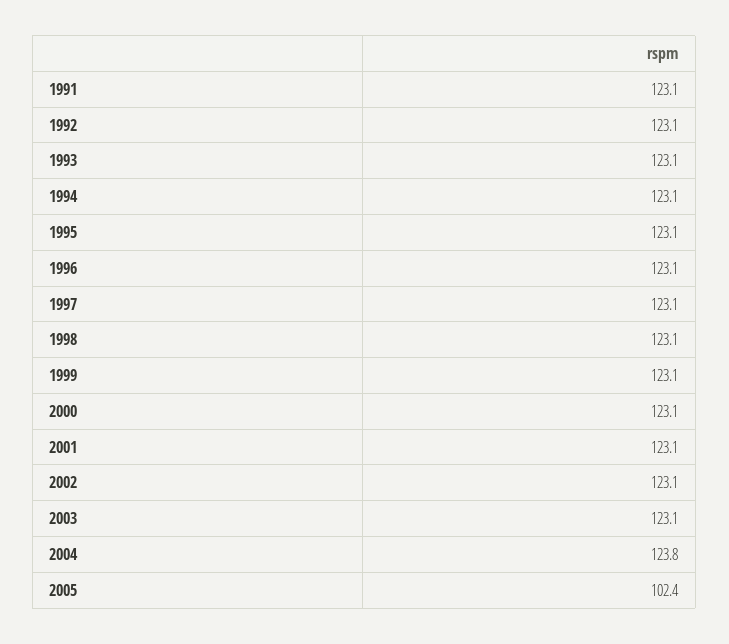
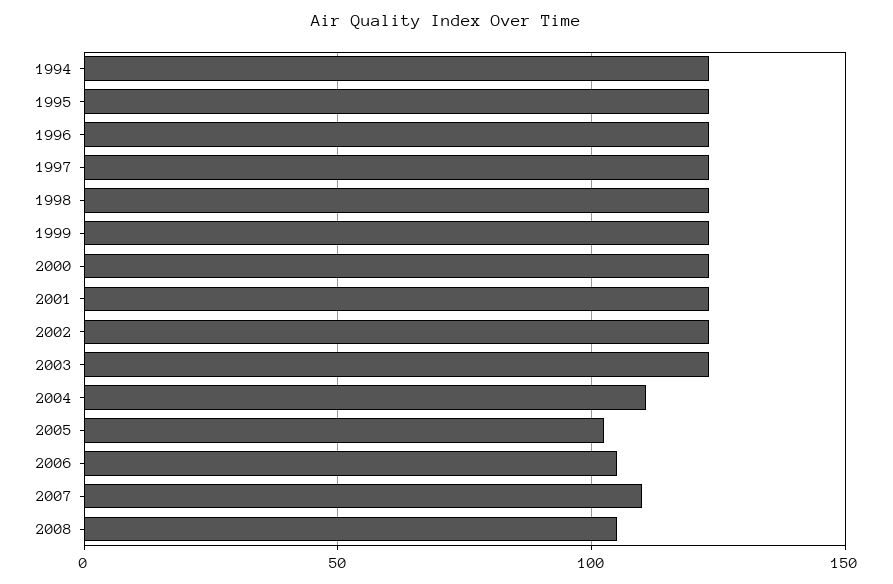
1991: 123.1 -> none
1992: 123.1 -> none
1993: 123.1 -> none
2004: 123.8 -> 110
2006: none -> 105
2007: none -> 110
2008: none -> 105

